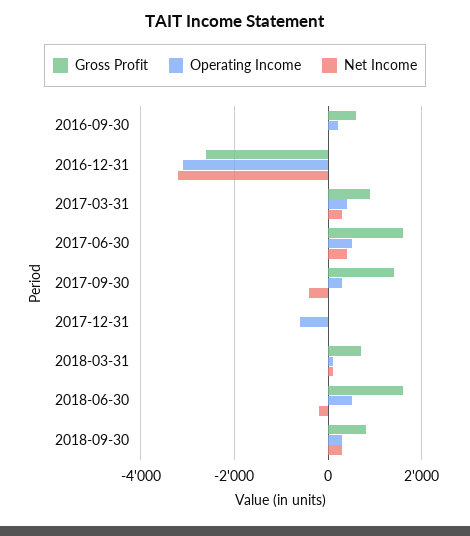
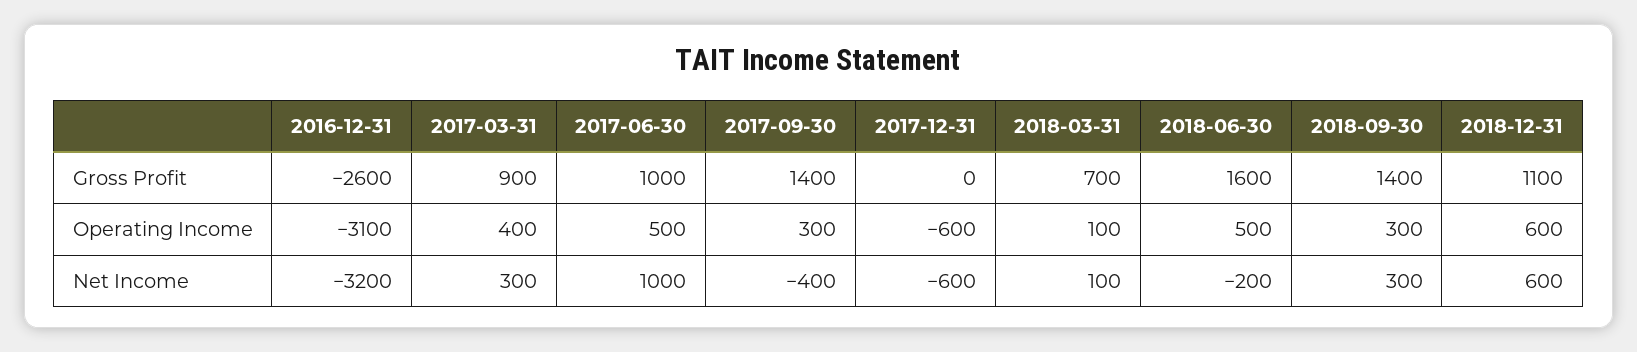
Gross Profit, 2016-09-30: 600 -> none
Operating Income, 2016-09-30: 200 -> none
Net Income, 2016-09-30: 0 -> none
Gross Profit, 2017-06-30: 1600 -> 1000
Net Income, 2017-06-30: 400 -> 1000
Net Income, 2017-12-31: 0 -> -600
Gross Profit, 2018-09-30: 800 -> 1400
Gross Profit, 2018-12-31: none -> 1100
Operating Income, 2018-12-31: none -> 600
Net Income, 2018-12-31: none -> 600

